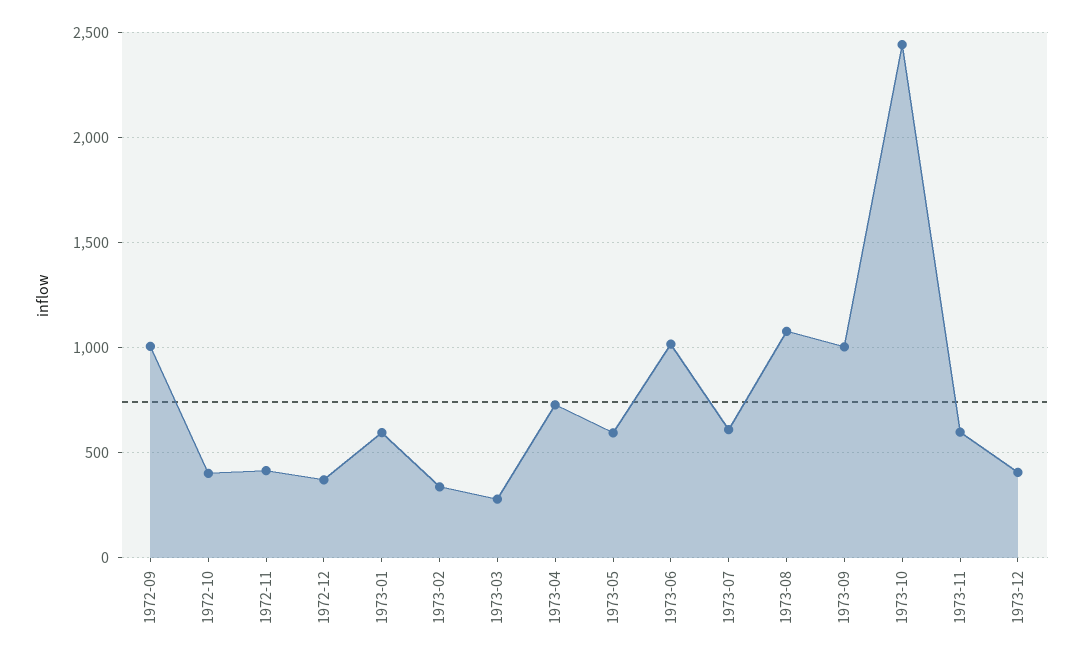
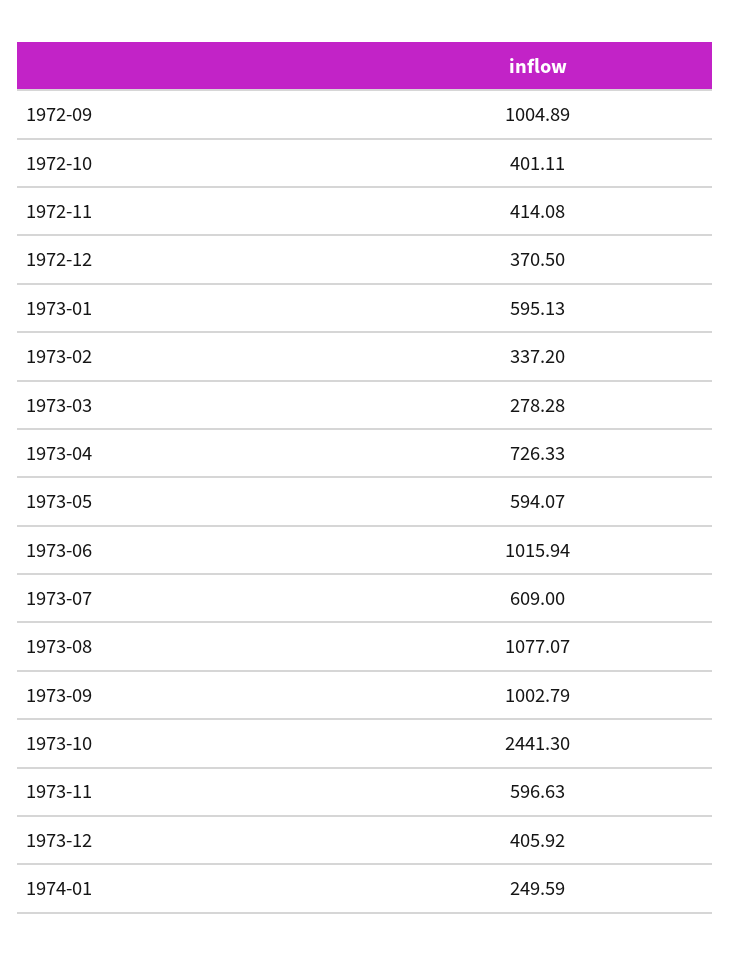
1974-01: none -> 249.59

